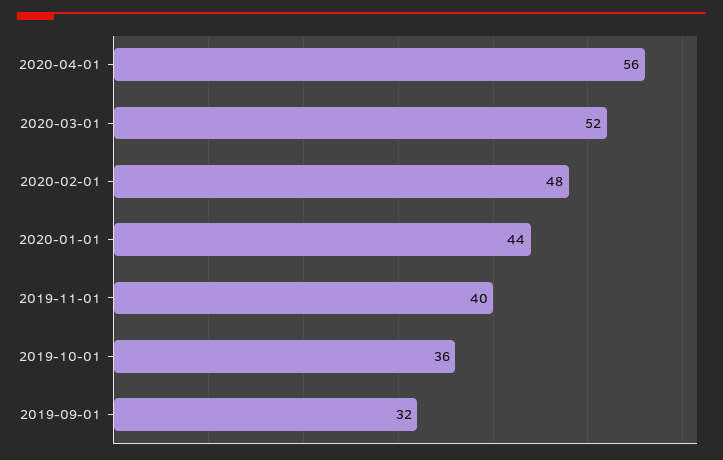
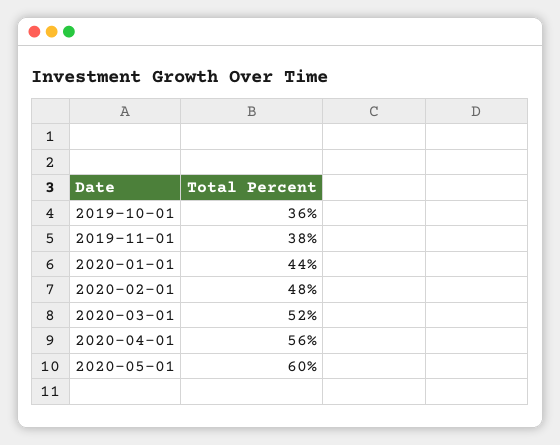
2019-11-01: 40 -> 38
2019-09-01: 32 -> none
2020-05-01: none -> 60

